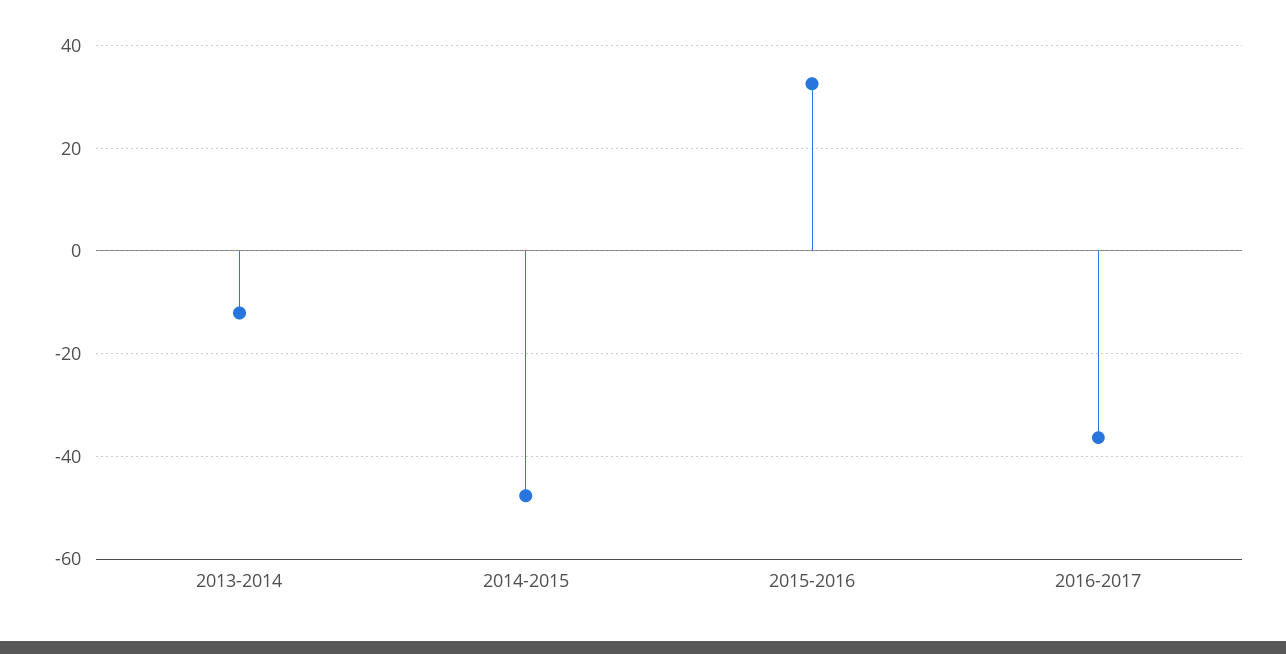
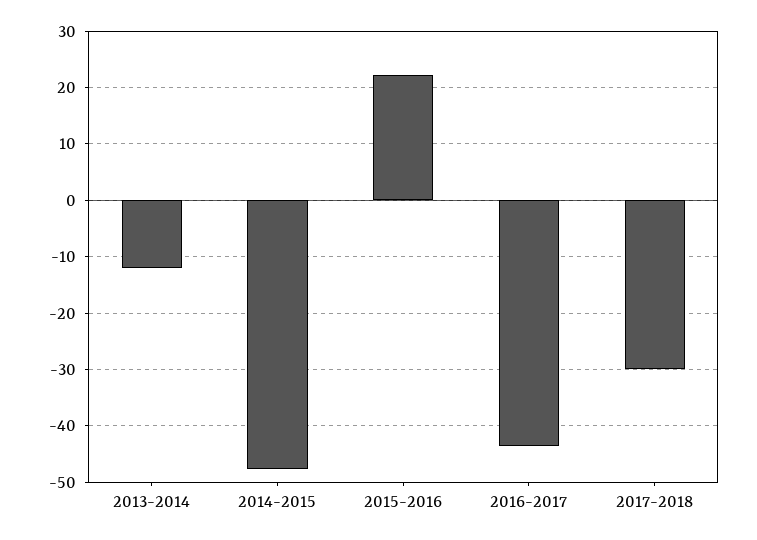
2015-2016: 32 -> 22
2016-2017: -36 -> -44
2017-2018: none -> -30

